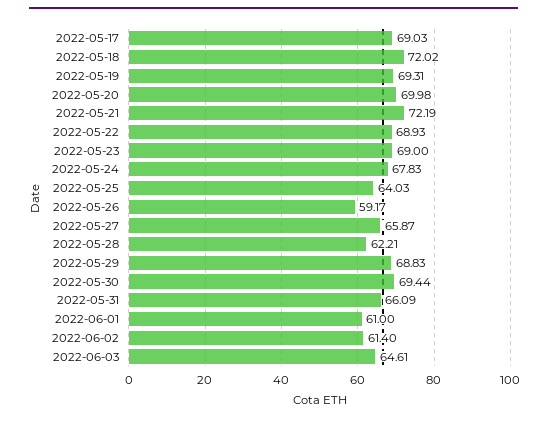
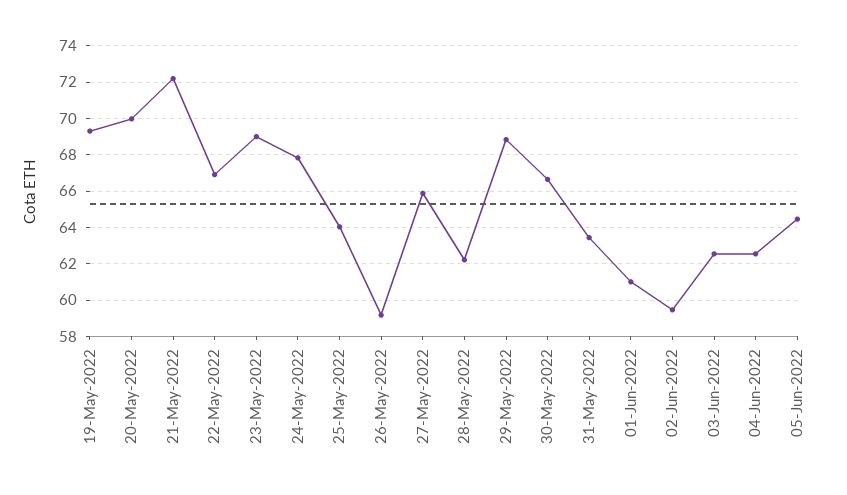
2022-05-17: 69.03 -> none
2022-05-18: 72.02 -> none
2022-05-22: 68.93 -> 67
2022-05-30: 69.44 -> 66.5
2022-05-31: 66.09 -> 63.5
2022-06-02: 61.4 -> 59.5
2022-06-03: 64.61 -> 62.5
04-Jun-2022: none -> 62.5
05-Jun-2022: none -> 64.5

